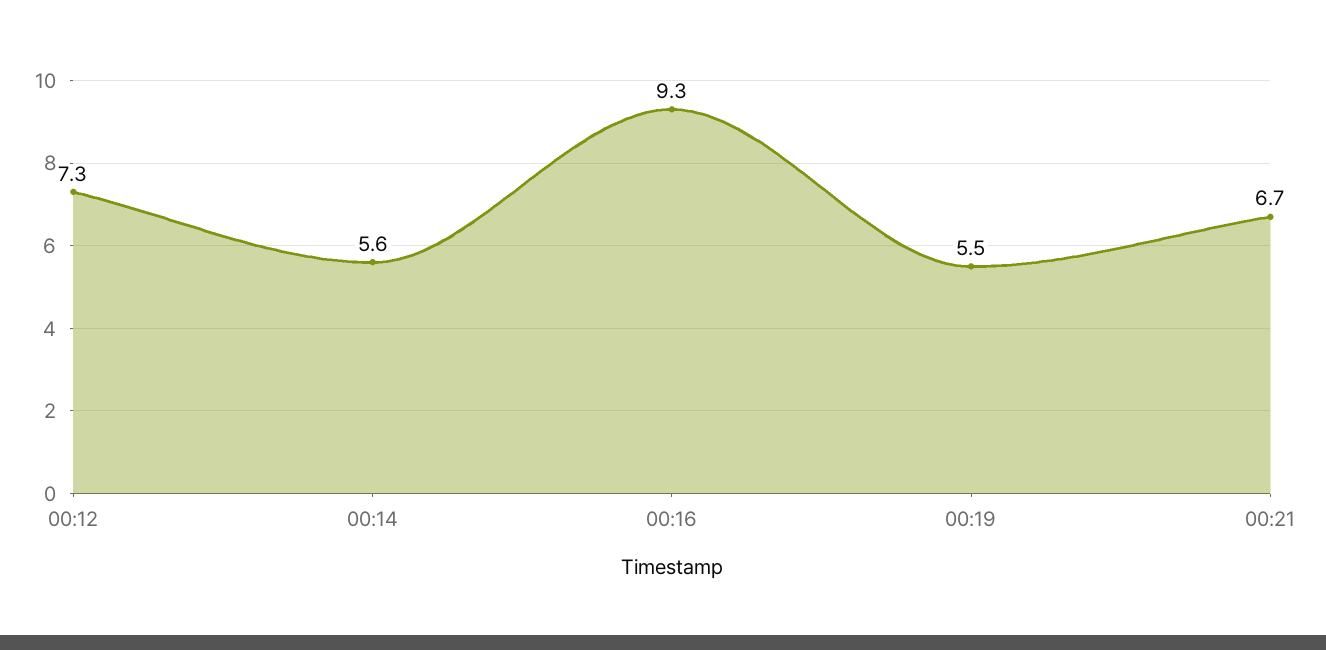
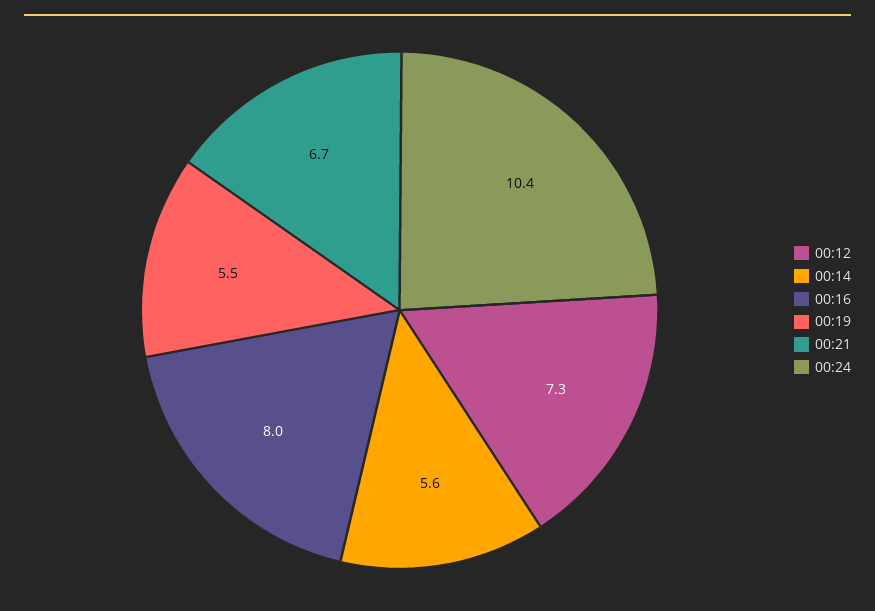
00:16: 9.3 -> 8
00:24: none -> 10.4

